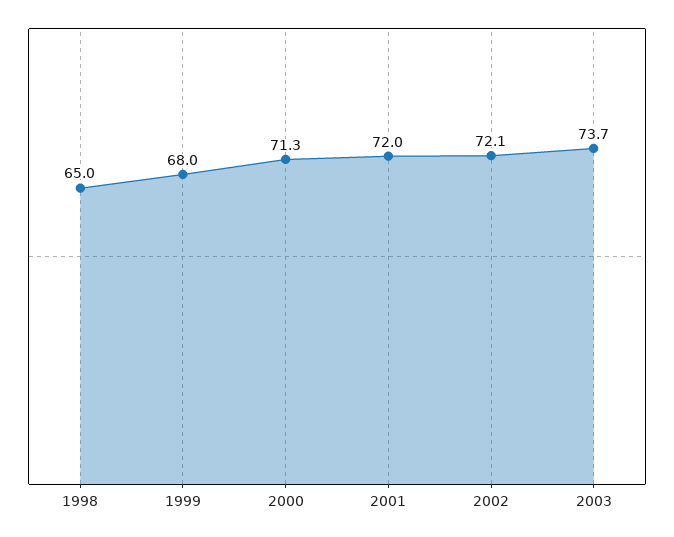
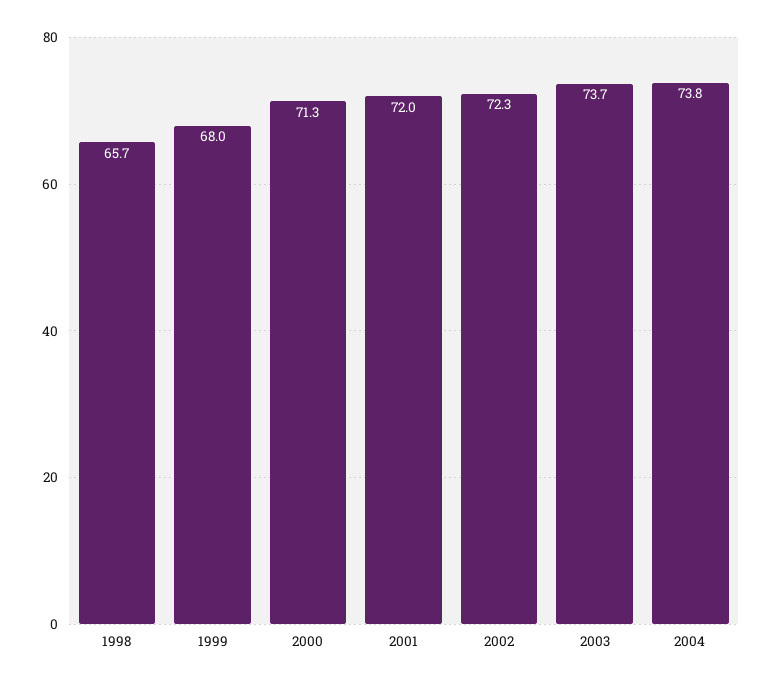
1998: 65 -> 65.7
2002: 72.1 -> 72.3
2004: none -> 73.8

